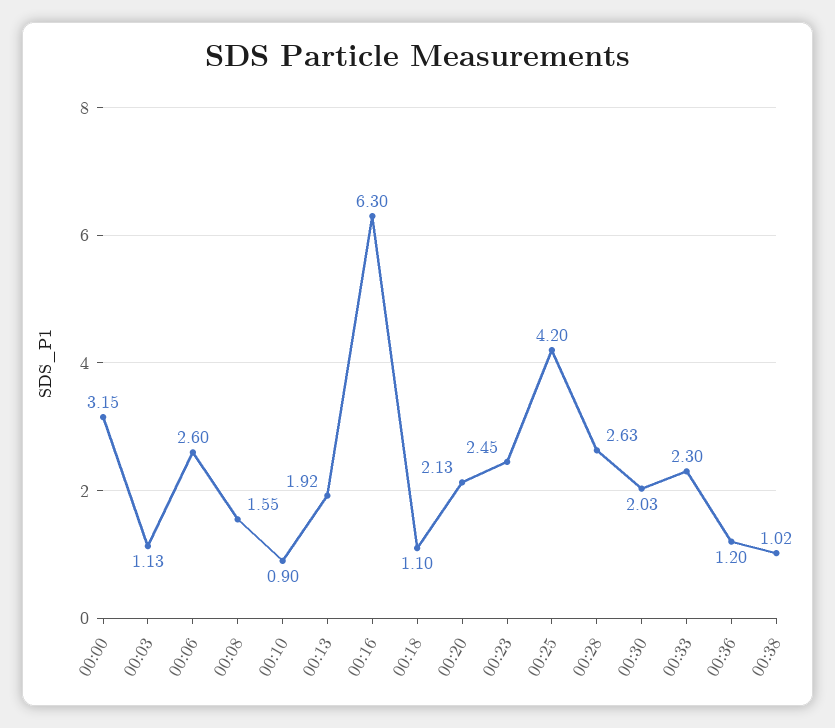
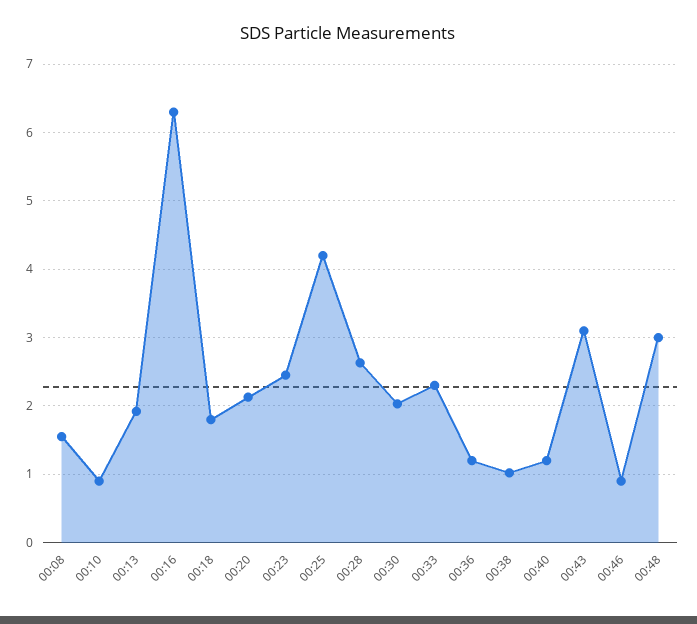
00:00: 3.15 -> none
00:03: 1.13 -> none
00:06: 2.6 -> none
00:18: 1.1 -> 1.8
00:40: none -> 1.2
00:43: none -> 3.1
00:46: none -> 0.9
00:48: none -> 3

